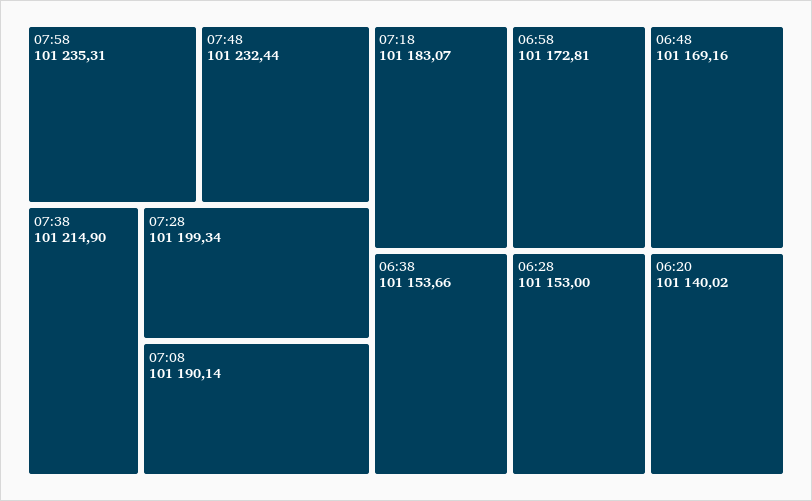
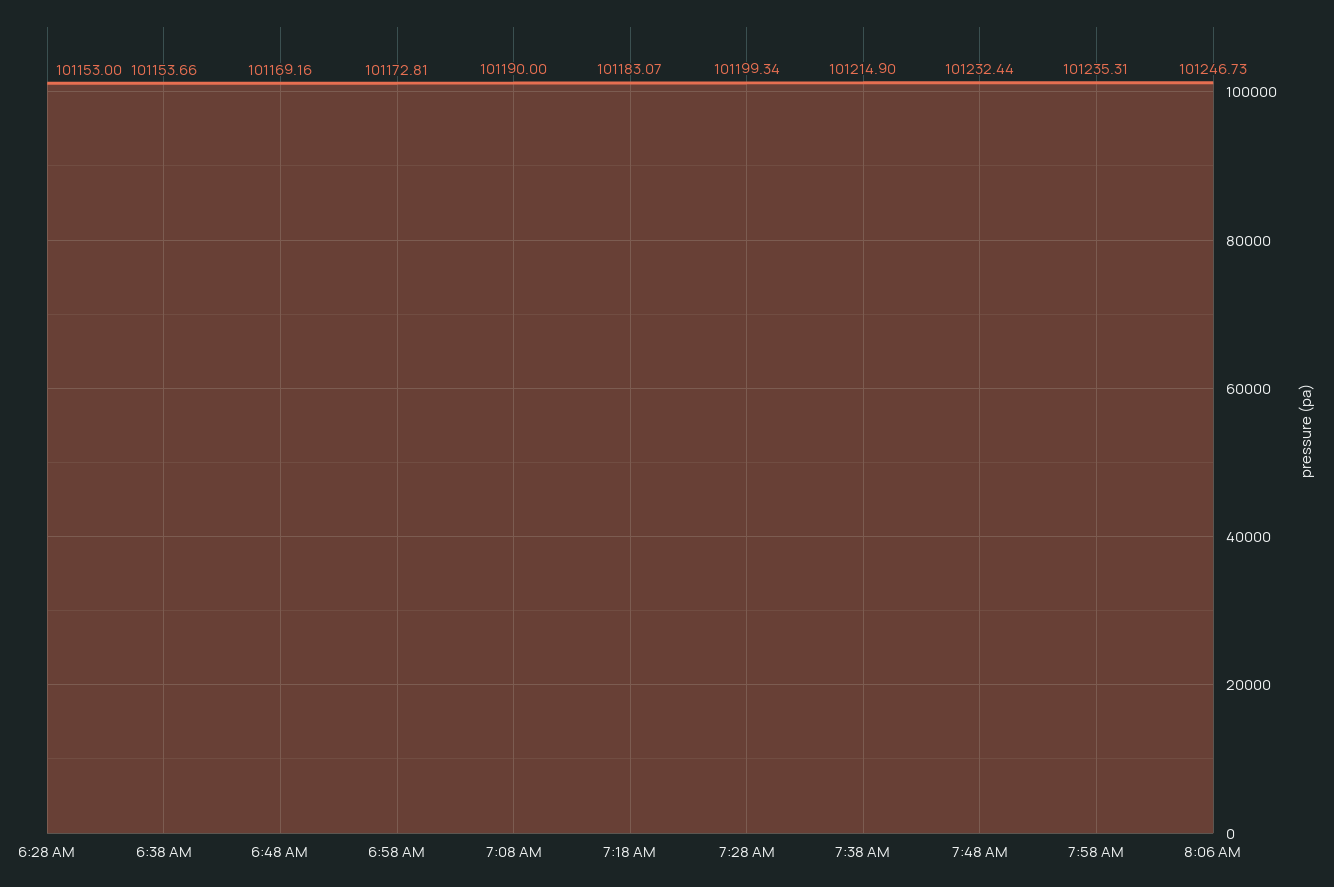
07:08: 101190.14 -> 101190
06:20: 101140.02 -> none
8:06 AM: none -> 101246.73

